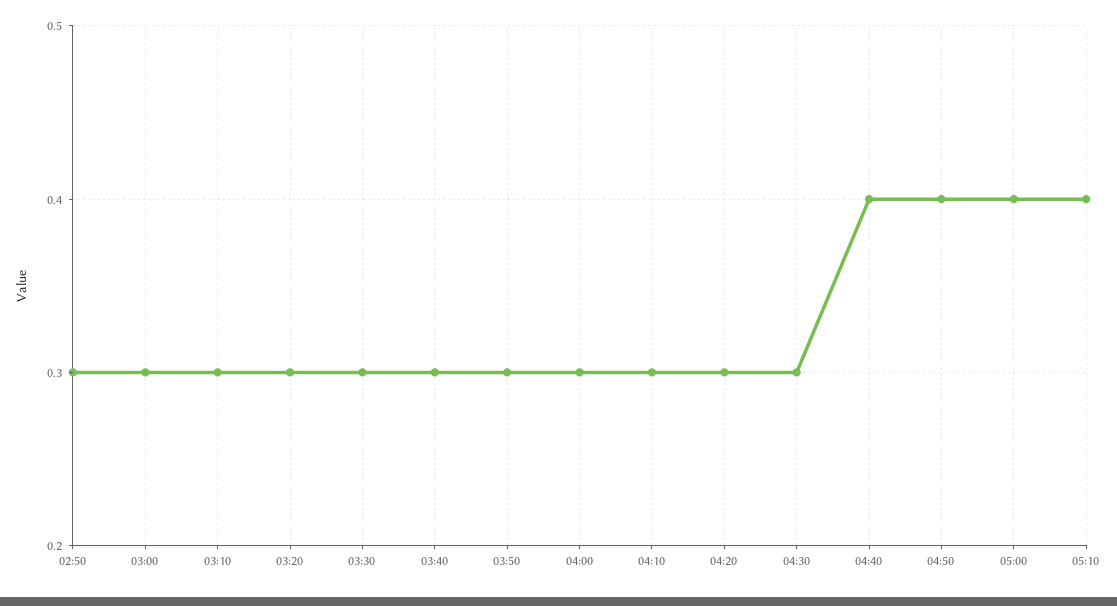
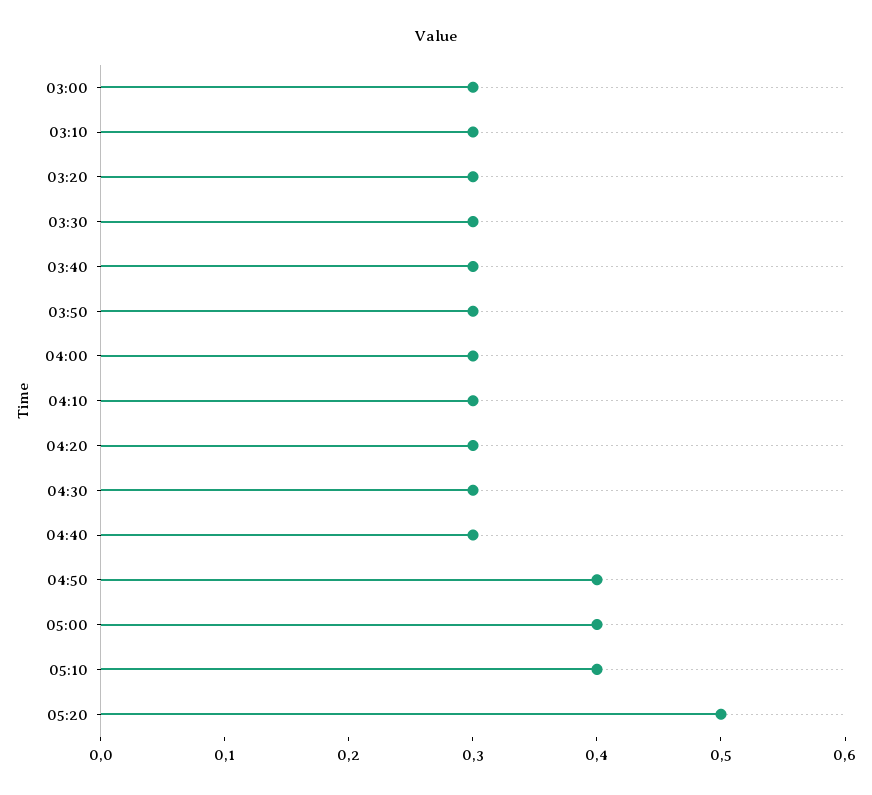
02:50: 0.3 -> none
04:40: 0.4 -> 0.3
05:20: none -> 0.5

